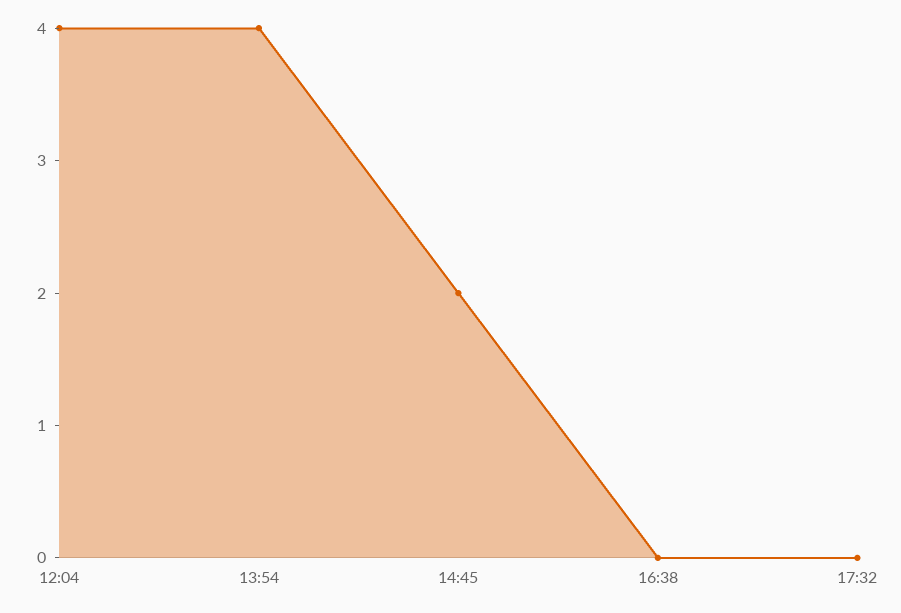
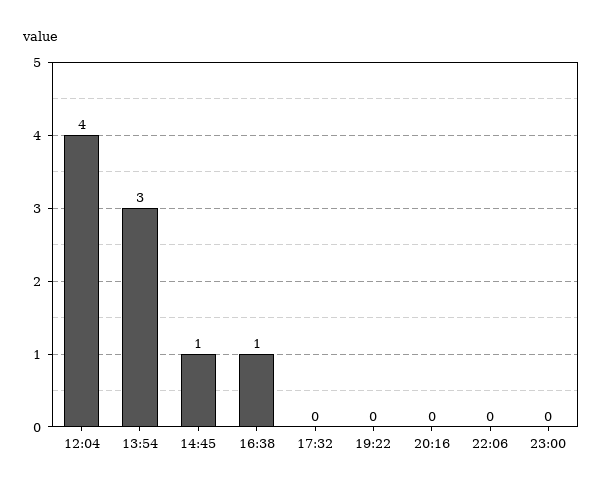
13:54: 4 -> 3
14:45: 2 -> 1
16:38: 0 -> 1
19:22: none -> 0
20:16: none -> 0
22:06: none -> 0
23:00: none -> 0

